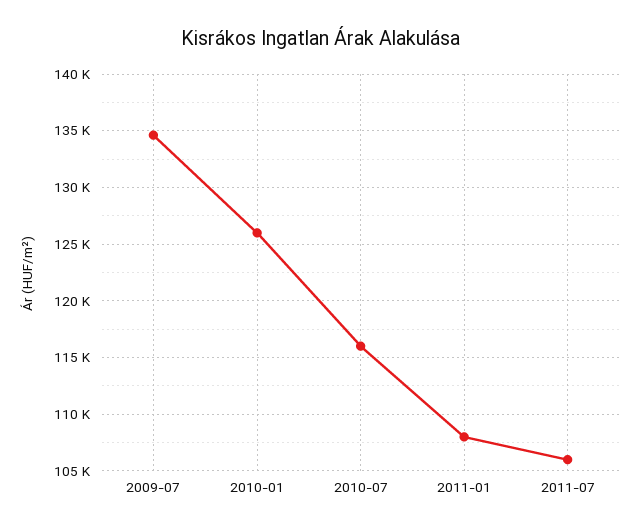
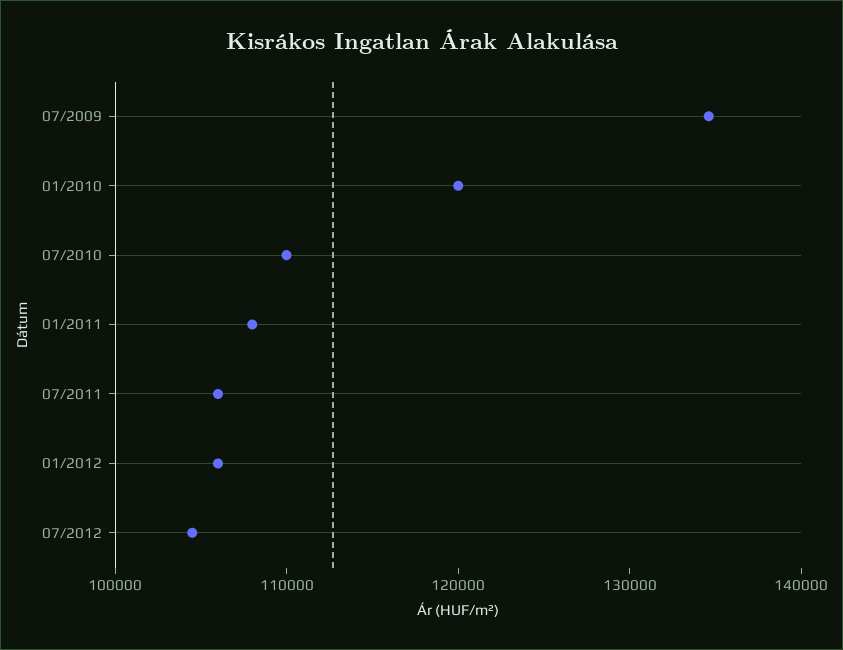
2010-01: 126000 -> 120000
2010-07: 116000 -> 110000
01/2012: none -> 106000
07/2012: none -> 104000

